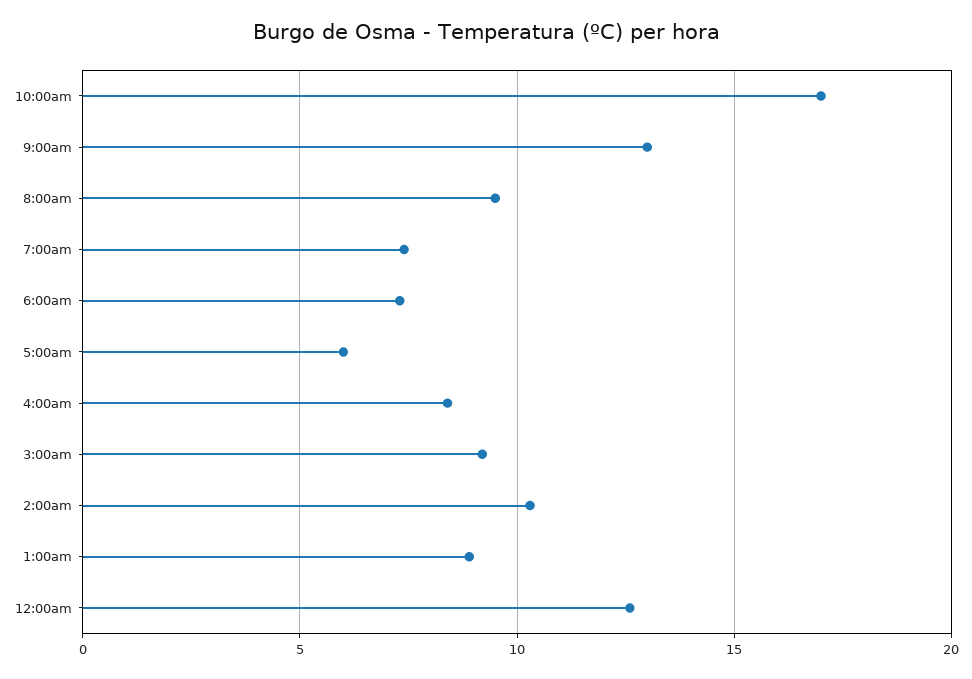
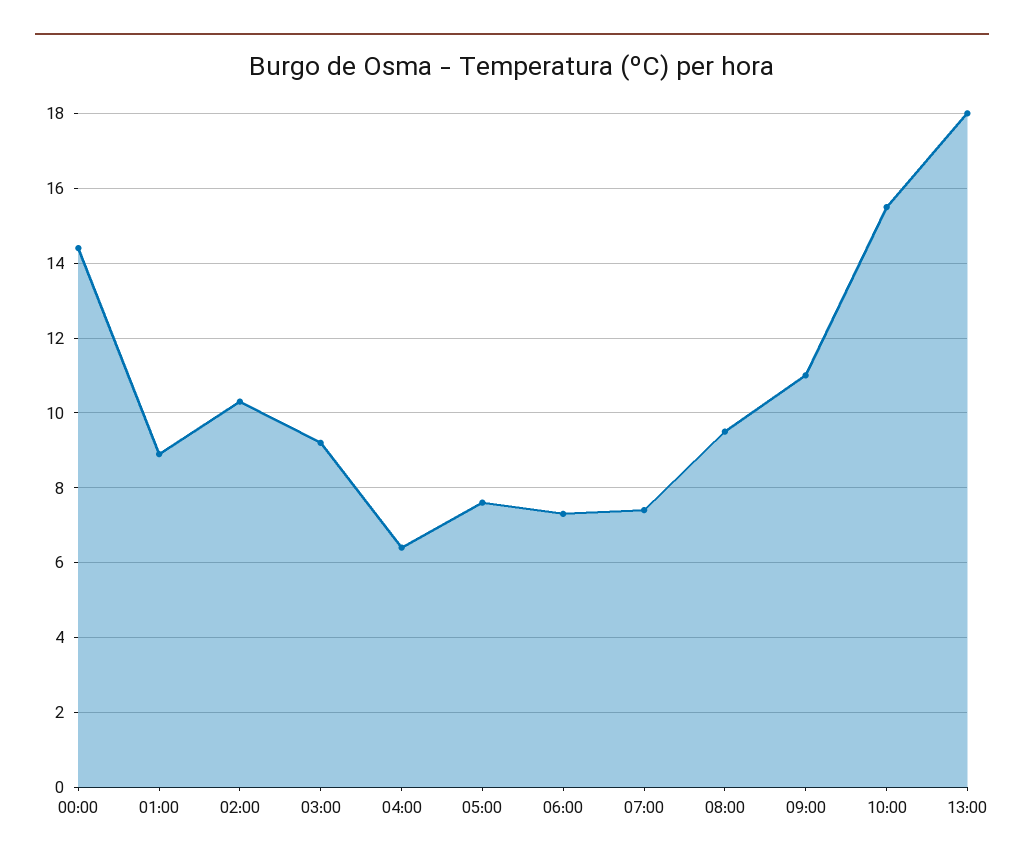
10:00am: 17 -> 15.5
9:00am: 13 -> 11
5:00am: 6 -> 7.5
4:00am: 8.5 -> 6.5
12:00am: 12.5 -> 14.5
13:00: none -> 18

